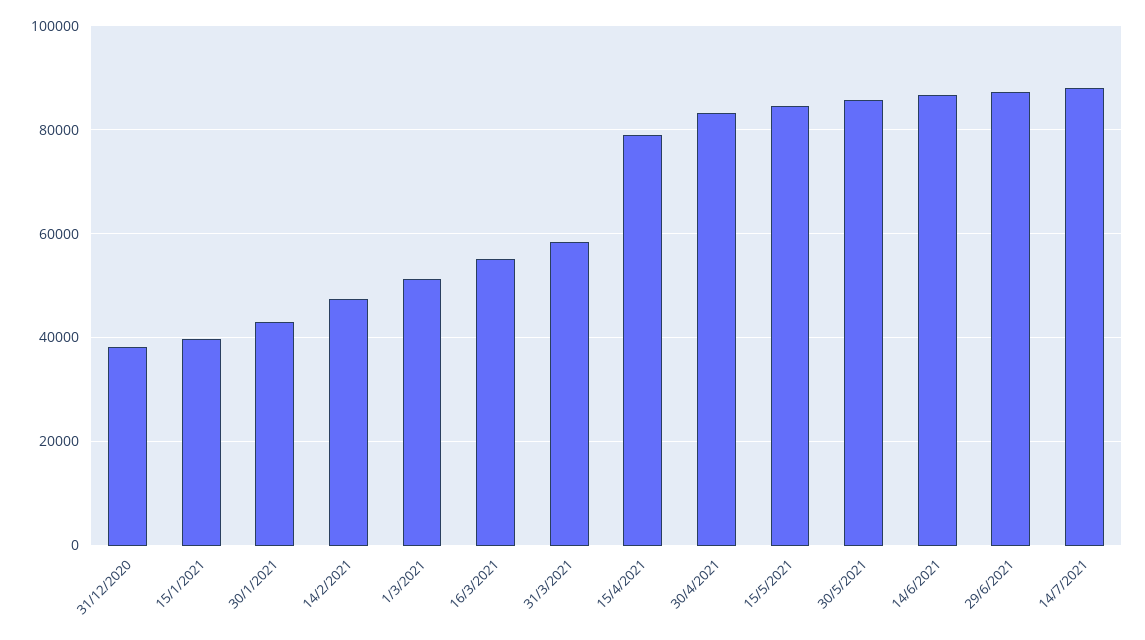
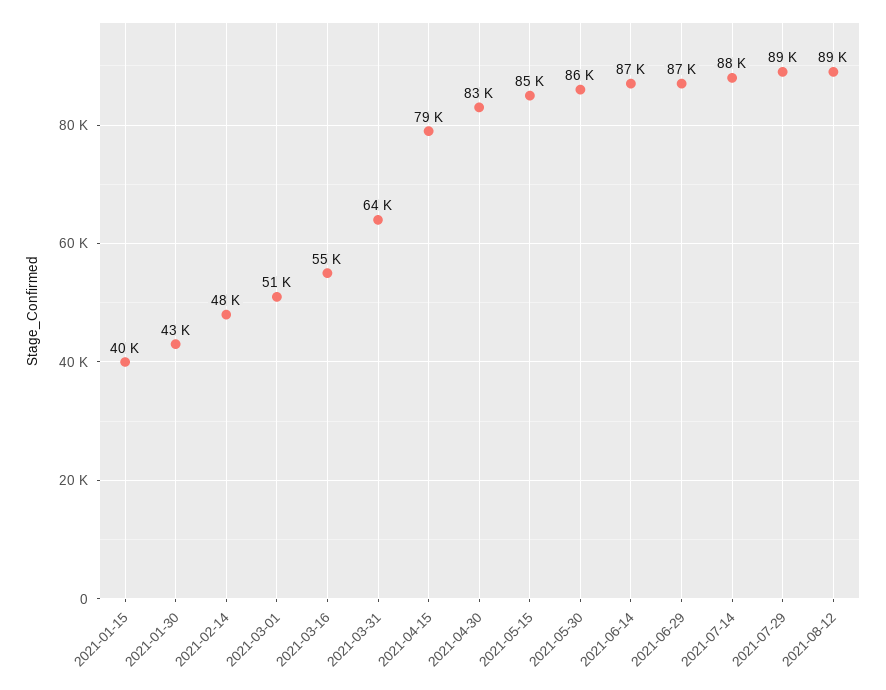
31/12/2020: 38000 -> none
31/3/2021: 58000 -> 64000
2021-07-29: none -> 89000
2021-08-12: none -> 89000

